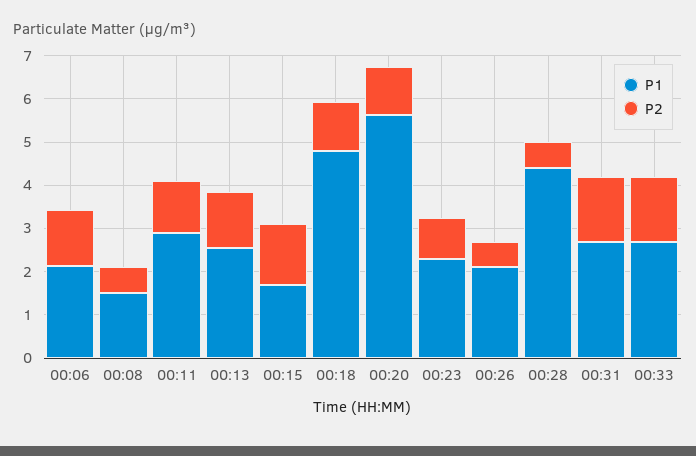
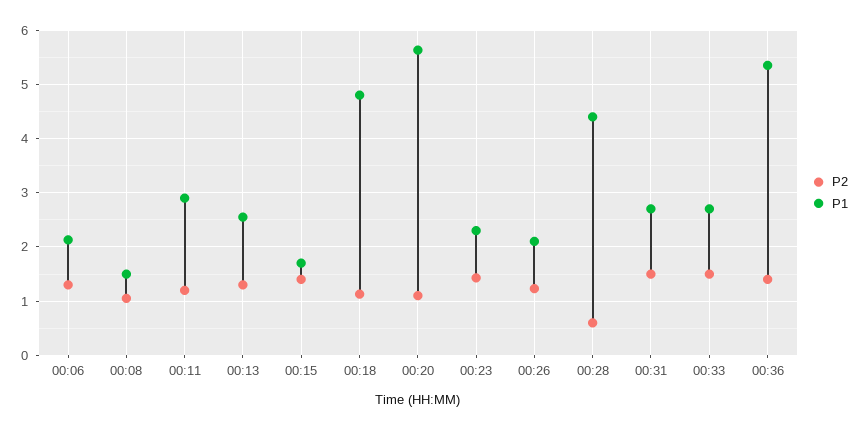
P2, 00:08: 0.6 -> 1
P2, 00:23: 1 -> 1.4
P2, 00:26: 0.6 -> 1.2
P2, 00:36: none -> 1.4
P1, 00:36: none -> 5.4

